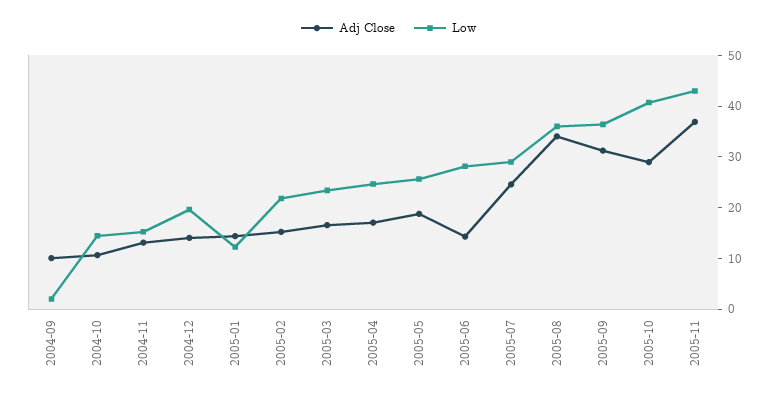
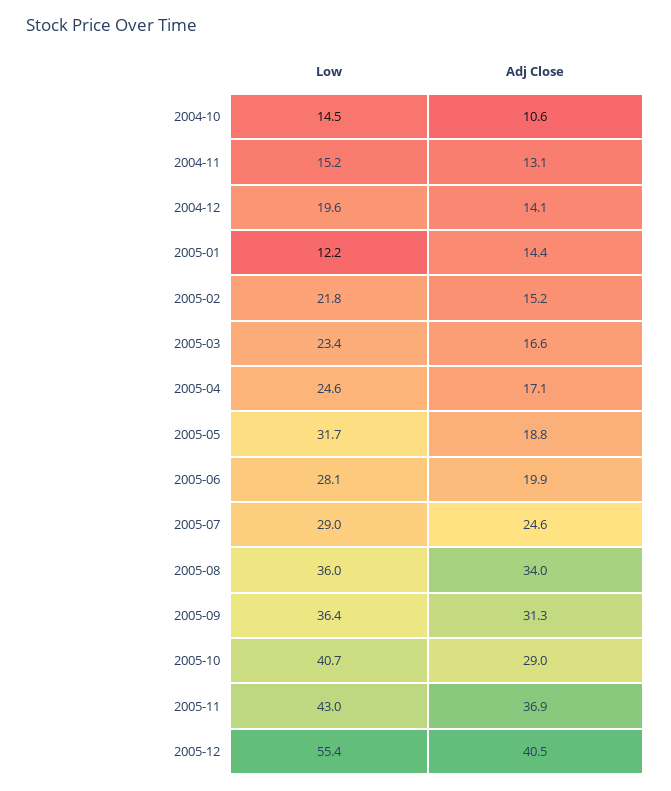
Adj Close, 2004-09: 10 -> none
Low, 2004-09: 2 -> none
Low, 2005-05: 26 -> 31.7
Adj Close, 2005-06: 14 -> 19.9
Low, 2005-12: none -> 55.4
Adj Close, 2005-12: none -> 40.5

